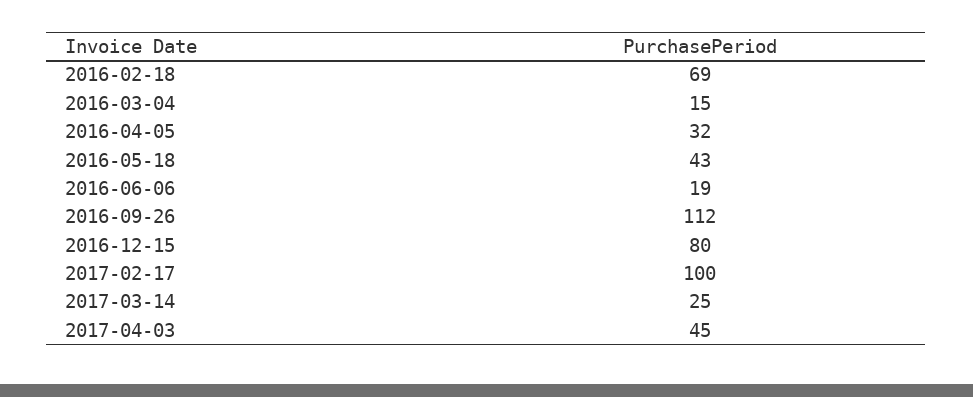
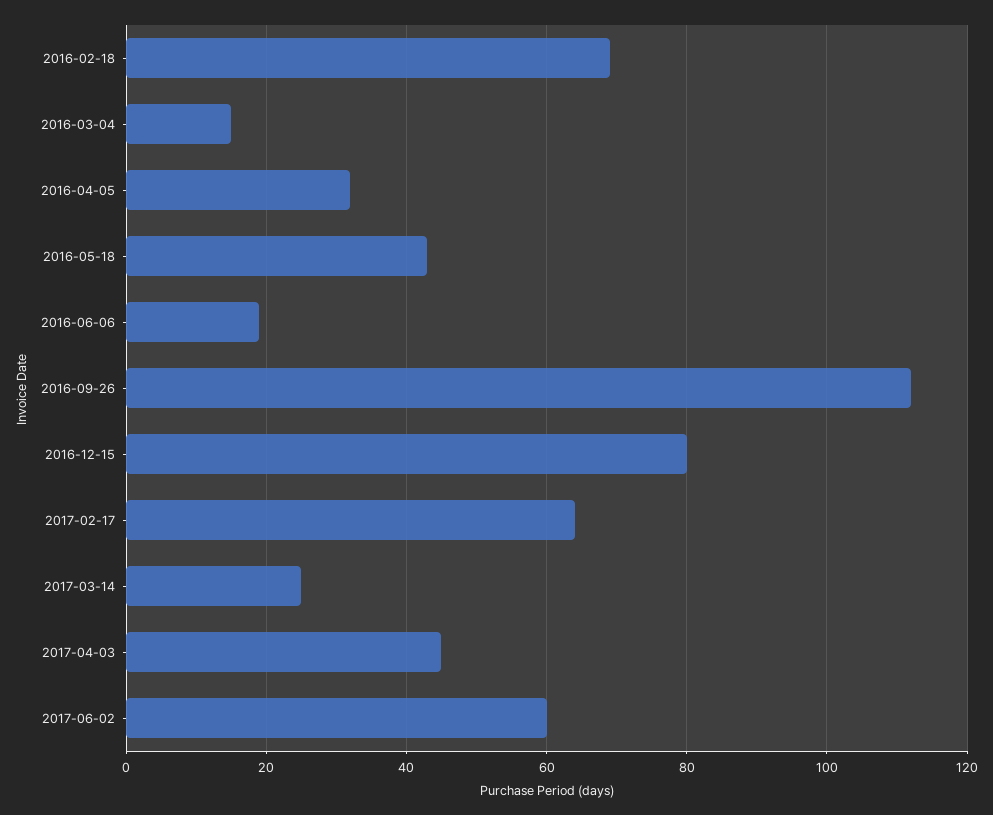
2017-02-17: 100 -> 65
2017-06-02: none -> 60

